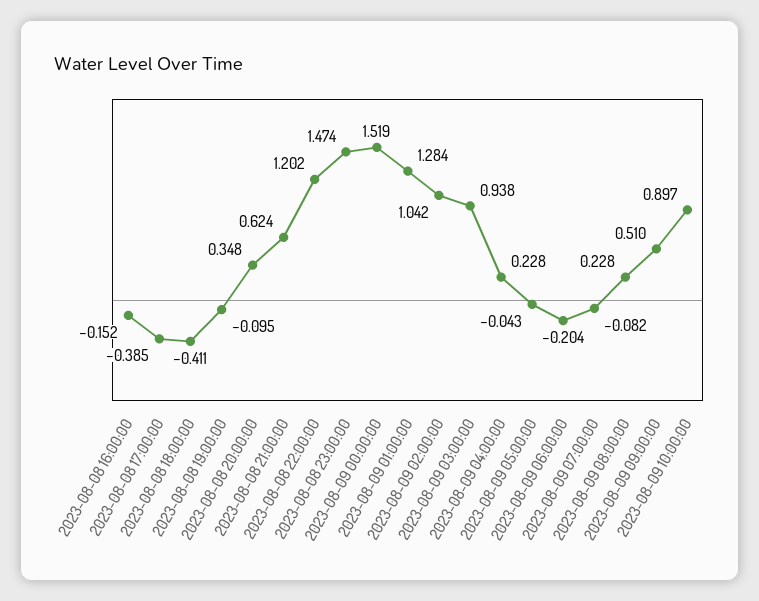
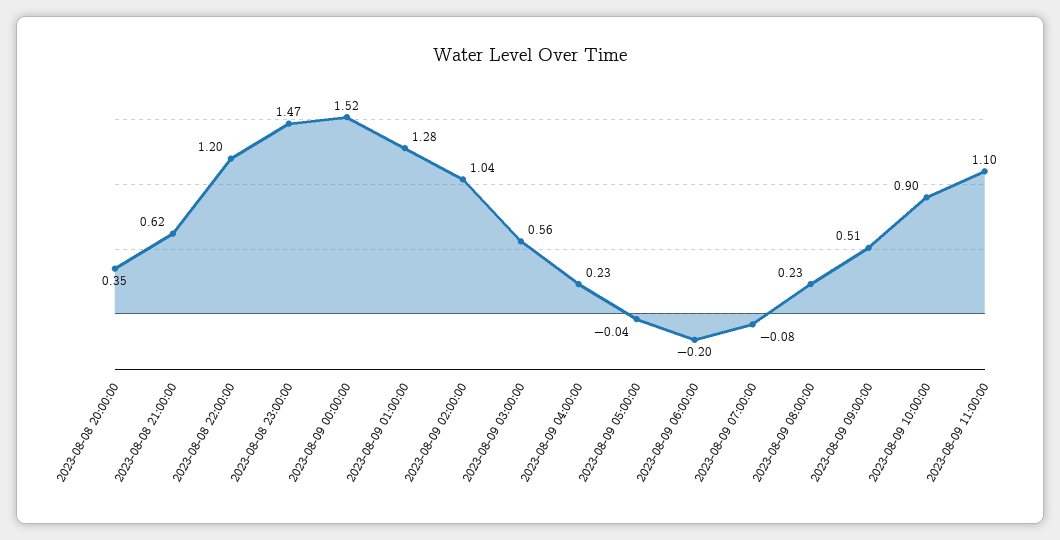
2023-08-08 16:00:00: -0.152 -> none
2023-08-08 17:00:00: -0.385 -> none
2023-08-08 18:00:00: -0.411 -> none
2023-08-08 19:00:00: -0.095 -> none
2023-08-09 03:00:00: 0.938 -> 0.56
2023-08-09 11:00:00: none -> 1.1

